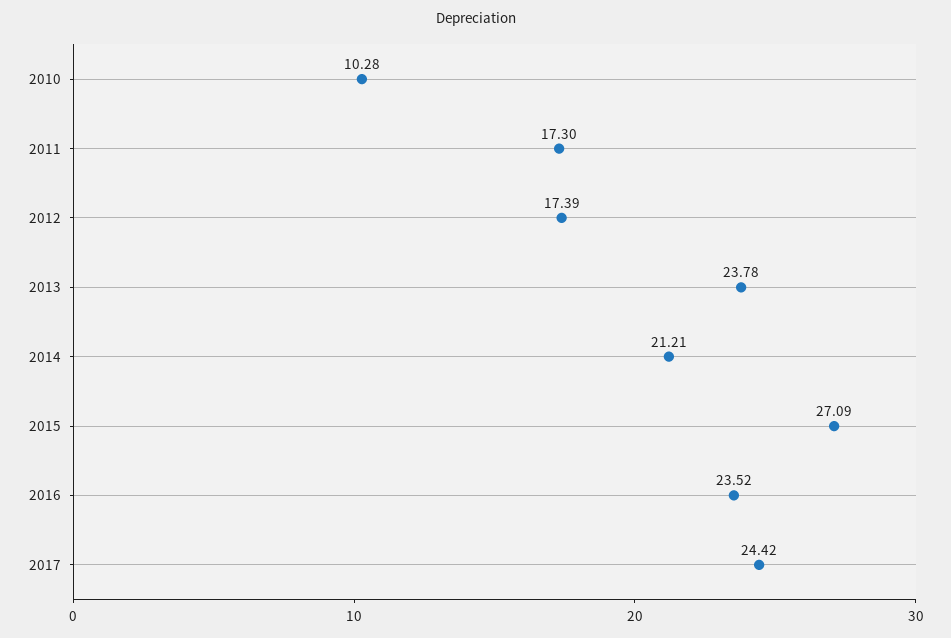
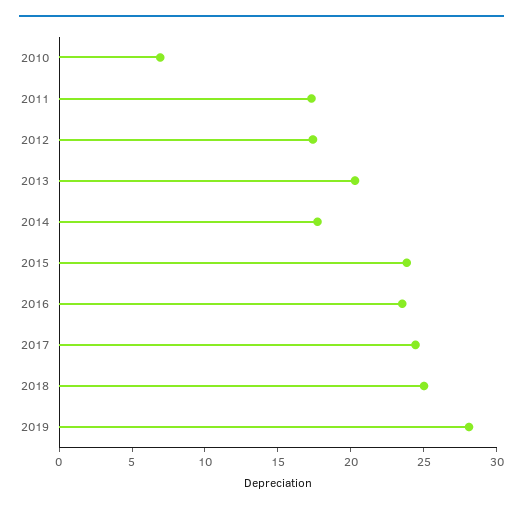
2010: 10.28 -> 7
2013: 23.78 -> 20
2014: 21.21 -> 18
2015: 27.09 -> 24
2018: none -> 25
2019: none -> 28

